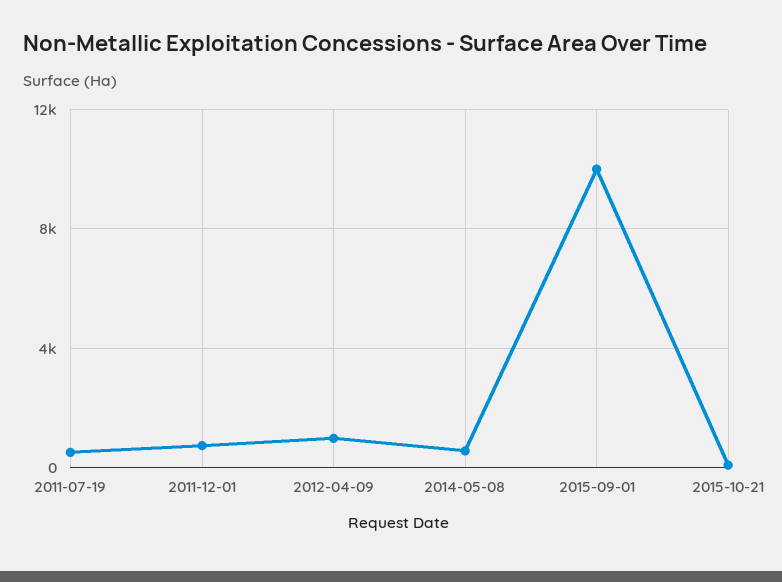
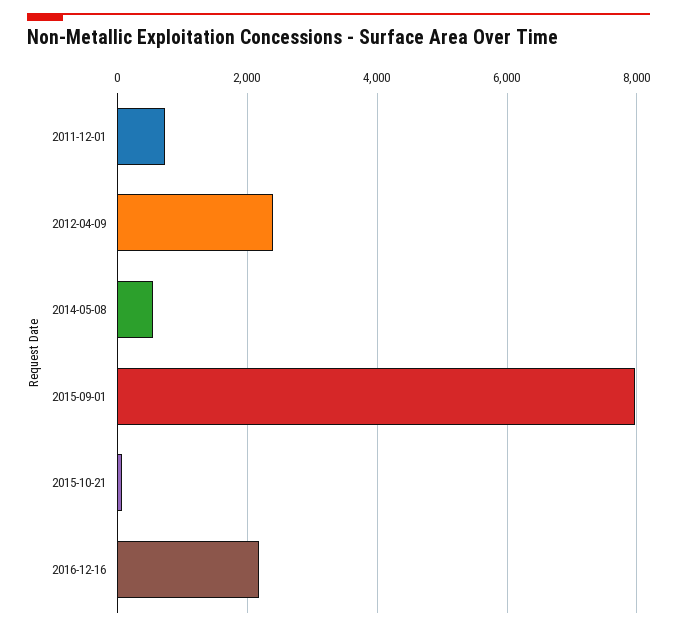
2011-07-19: 500 -> none
2012-04-09: 1000 -> 2400
2015-09-01: 10000 -> 8000
2016-12-16: none -> 2200

